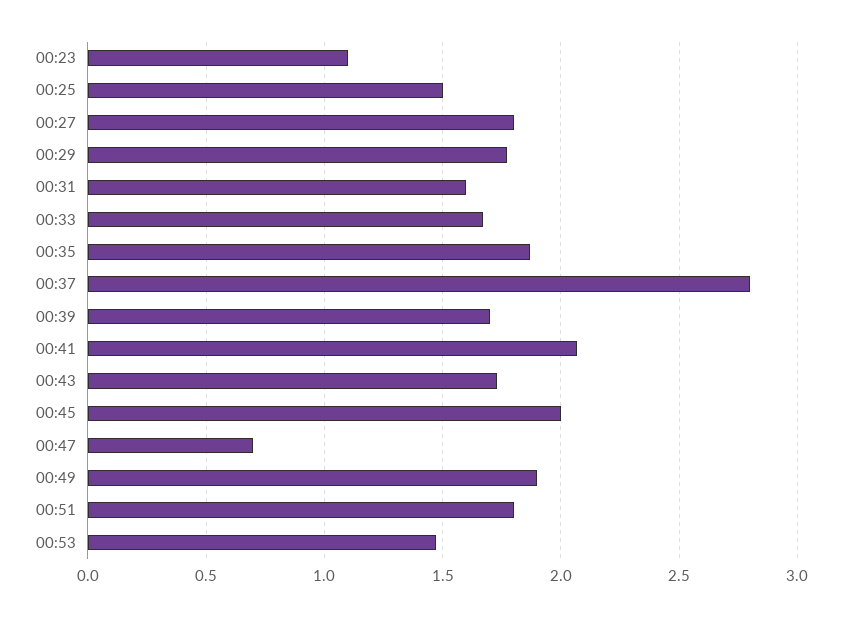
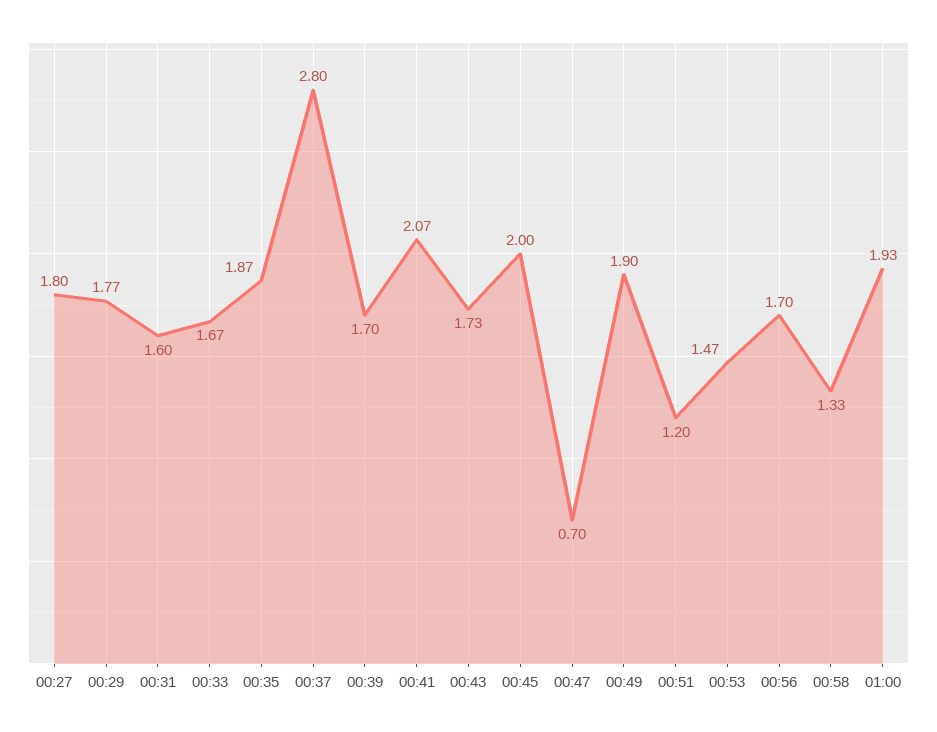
00:23: 1.1 -> none
00:25: 1.5 -> none
00:51: 1.8 -> 1.2
00:56: none -> 1.7
00:58: none -> 1.33
01:00: none -> 1.93

